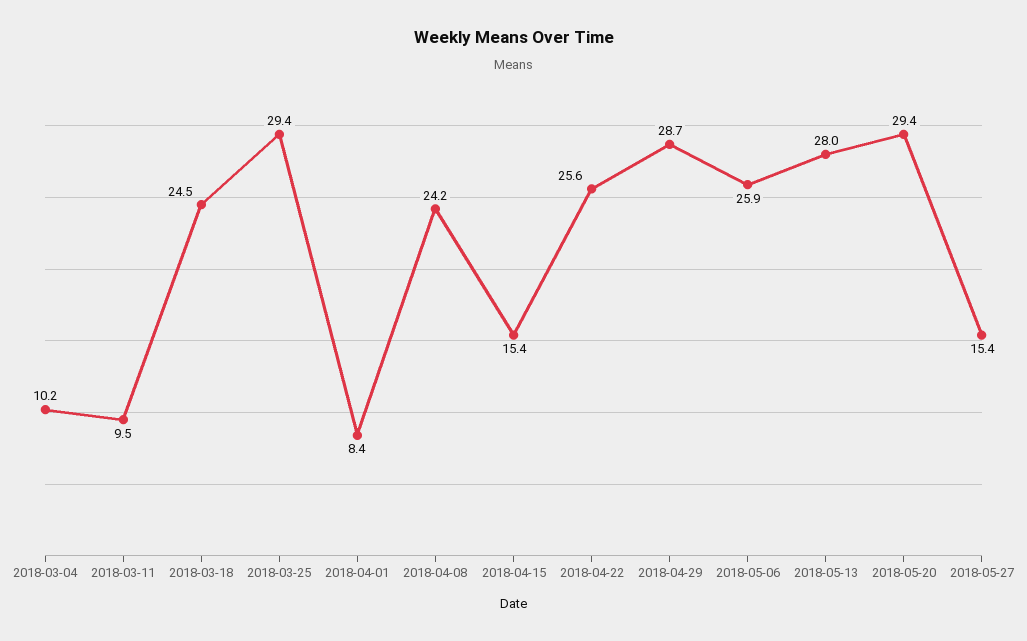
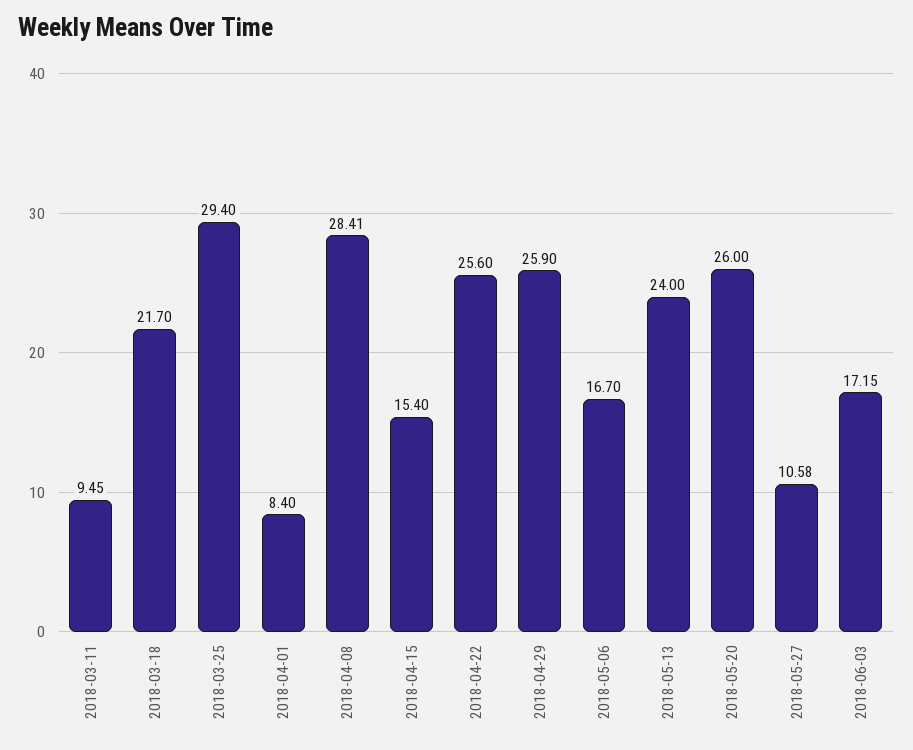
2018-03-04: 10.2 -> none
2018-03-18: 24.5 -> 21.7
2018-04-08: 24.2 -> 28.41
2018-04-29: 28.7 -> 25.9
2018-05-06: 25.9 -> 16.7
2018-05-13: 28 -> 24
2018-05-20: 29.4 -> 26
2018-05-27: 15.4 -> 10.58
2018-06-03: none -> 17.15

